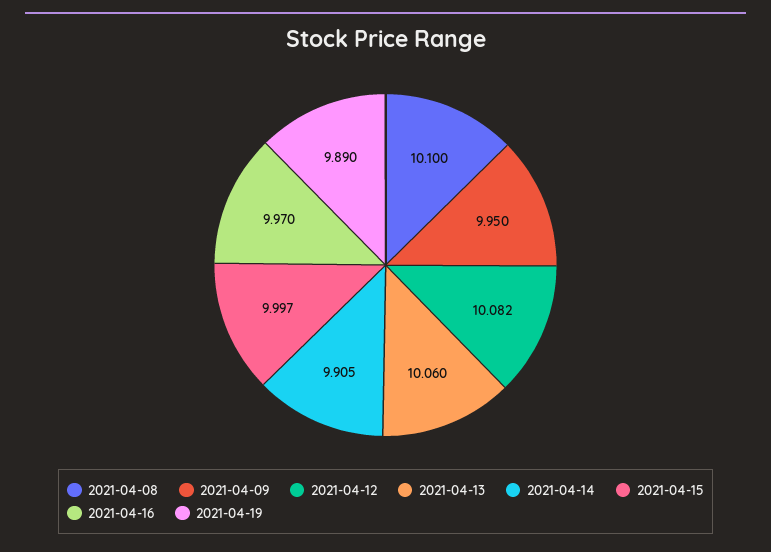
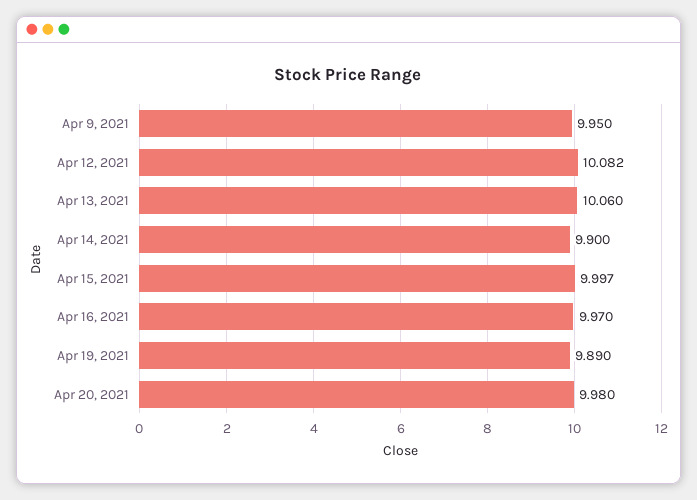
2021-04-08: 10.1 -> none
2021-04-14: 9.905 -> 9.9
Apr 20, 2021: none -> 9.98

